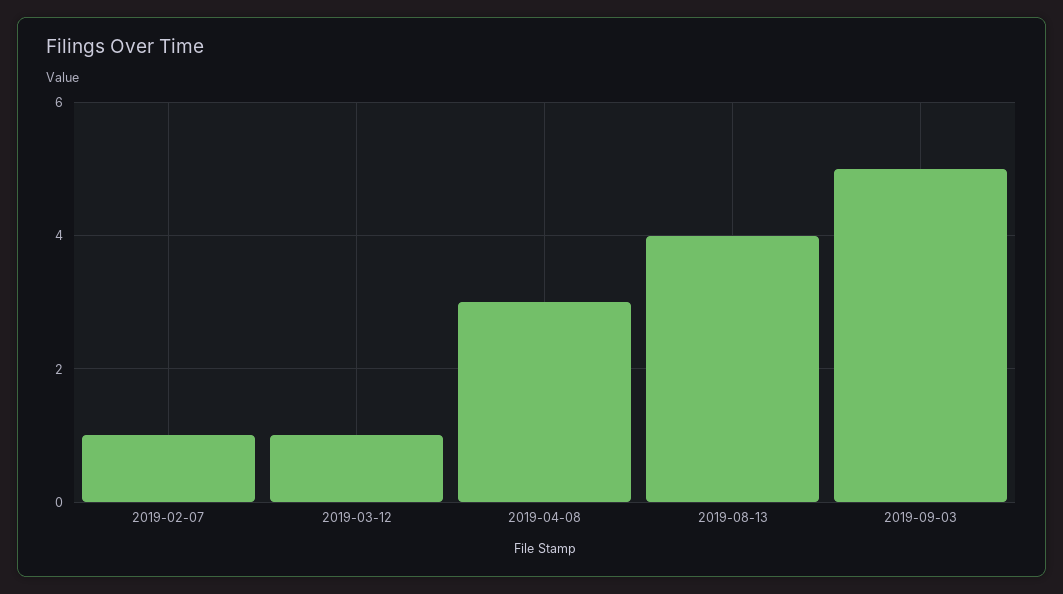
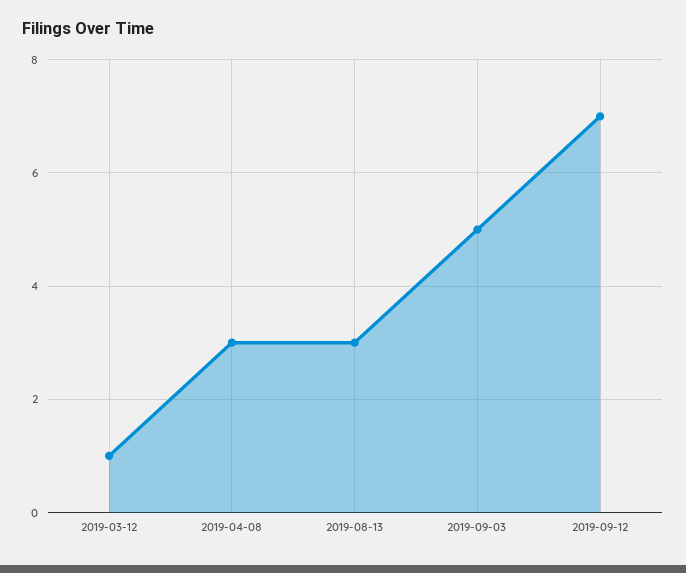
2019-02-07: 1 -> none
2019-08-13: 4 -> 3
2019-09-12: none -> 7

